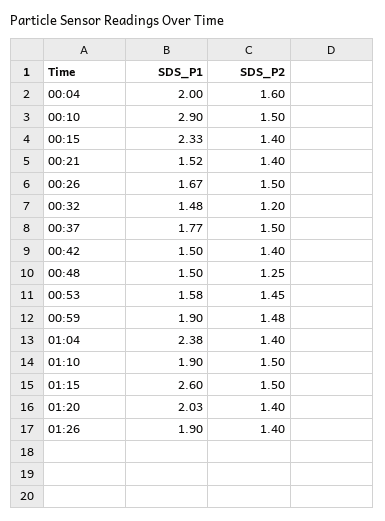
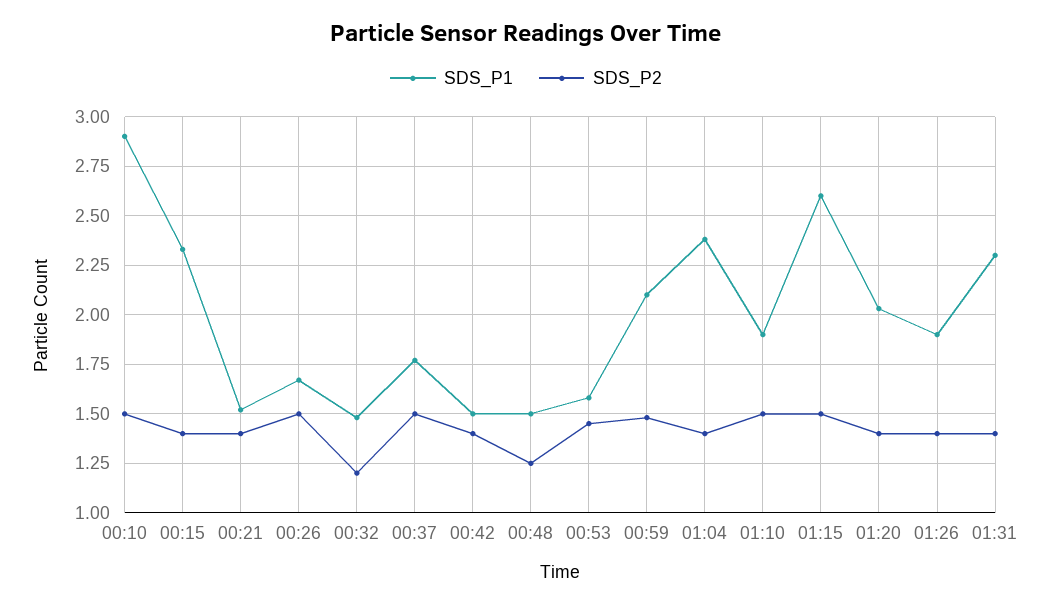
SDS_P1, 00:04: 2 -> none
SDS_P2, 00:04: 1.6 -> none
SDS_P1, 00:59: 1.9 -> 2.1
SDS_P1, 01:31: none -> 2.3
SDS_P2, 01:31: none -> 1.4

